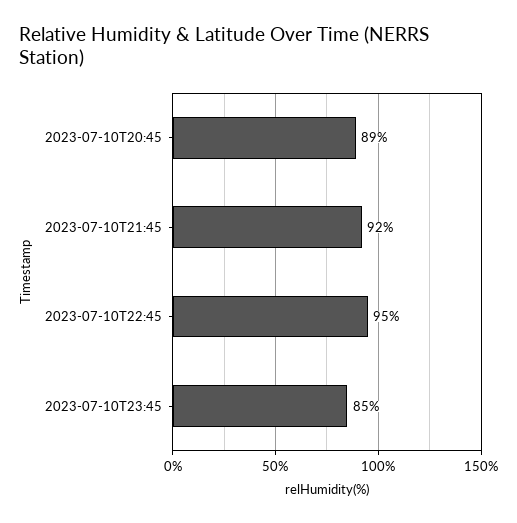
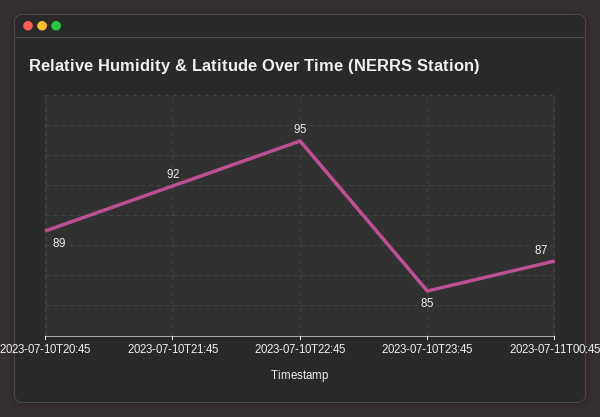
2023-07-11T00:45: none -> 87

